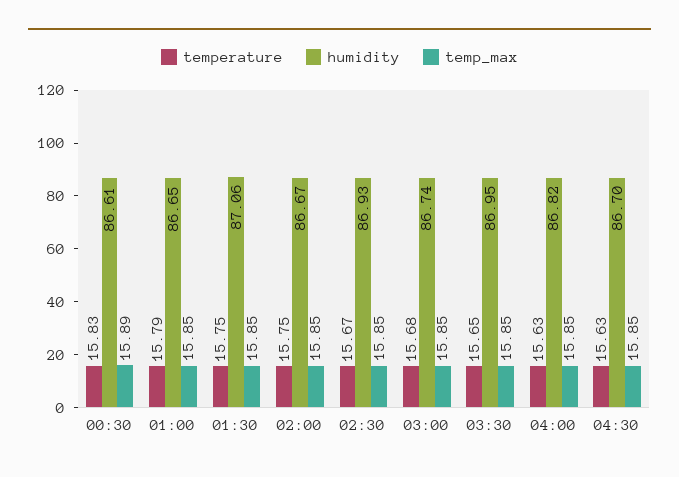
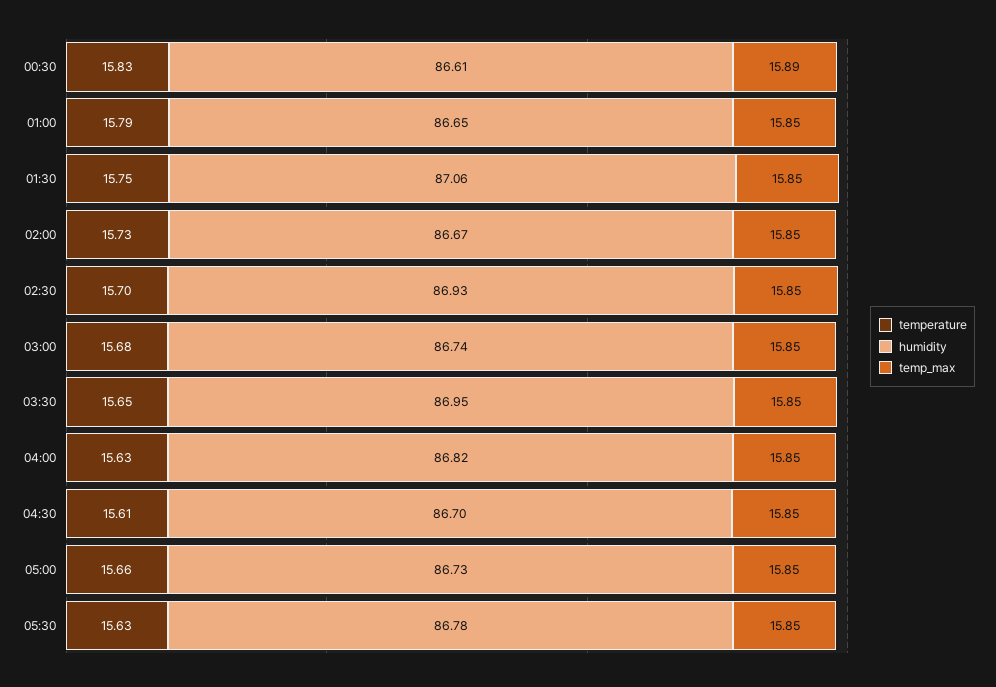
temperature, 02:00: 15.75 -> 15.73
temperature, 02:30: 15.67 -> 15.7
temperature, 04:30: 15.63 -> 15.61
temperature, 05:00: none -> 15.66
humidity, 05:00: none -> 86.73
temp_max, 05:00: none -> 15.85
temperature, 05:30: none -> 15.63
humidity, 05:30: none -> 86.78
temp_max, 05:30: none -> 15.85

